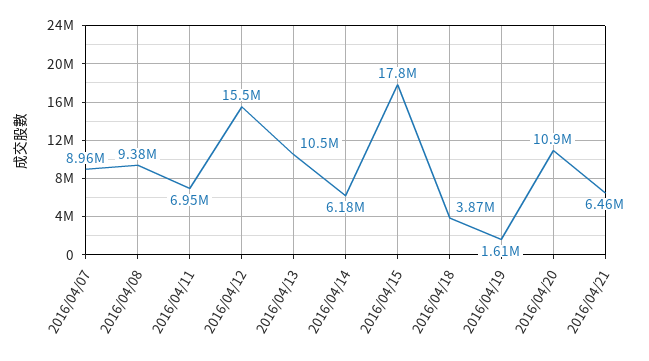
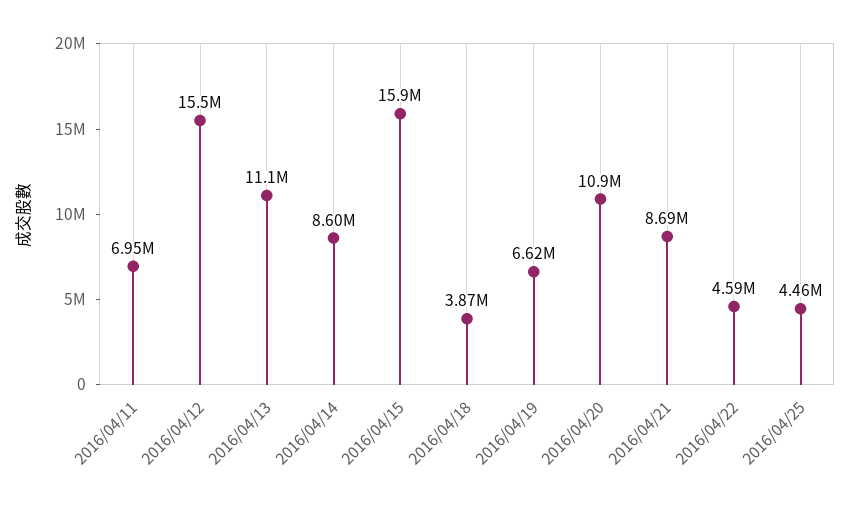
2016/04/07: 8960000 -> none
2016/04/08: 9380000 -> none
2016/04/13: 10500000 -> 11100000
2016/04/14: 6180000 -> 8600000
2016/04/15: 17800000 -> 15900000
2016/04/19: 1610000 -> 6620000
2016/04/21: 6460000 -> 8690000
2016/04/22: none -> 4590000
2016/04/25: none -> 4460000

